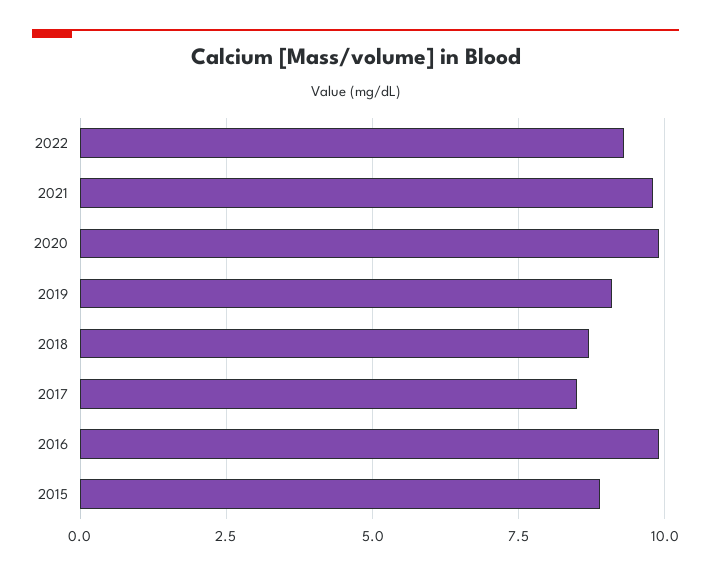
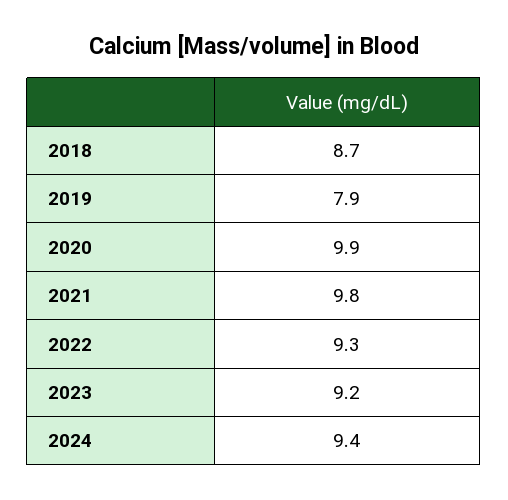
2019: 9 -> 7.9
2017: 8.5 -> none
2016: 10 -> none
2015: 9 -> none
2023: none -> 9.2
2024: none -> 9.4

